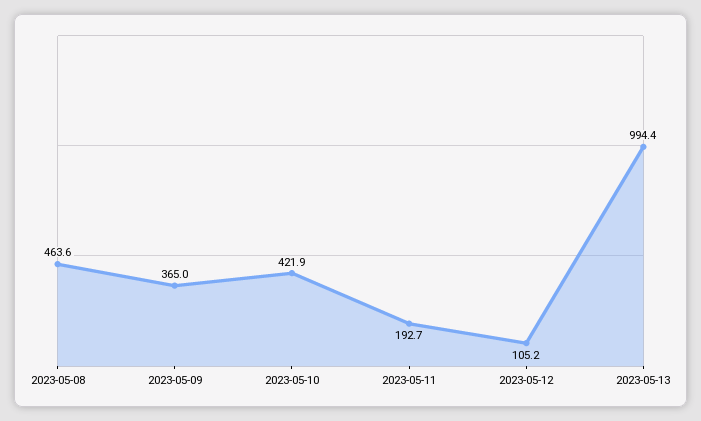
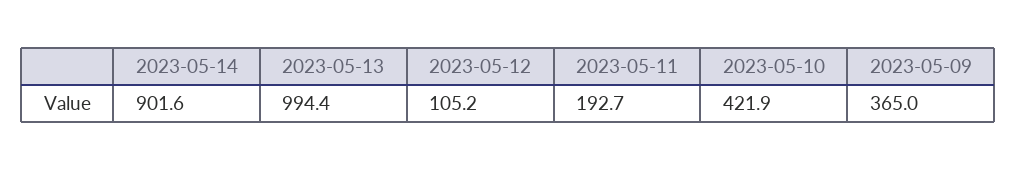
2023-05-08: 463.6 -> none
2023-05-14: none -> 901.6

